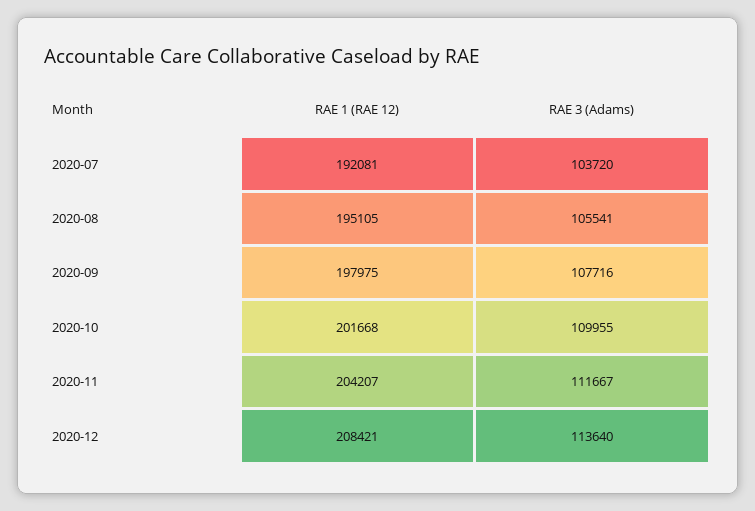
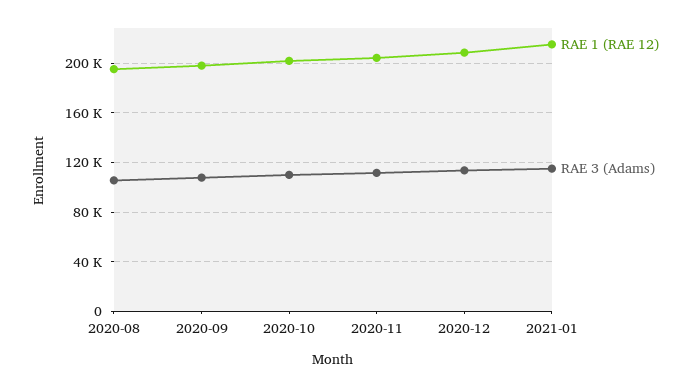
RAE 1 (RAE 12), 2020-07: 192081 -> none
RAE 3 (Adams), 2020-07: 103720 -> none
RAE 1 (RAE 12), 2021-01: none -> 215000
RAE 3 (Adams), 2021-01: none -> 115000

